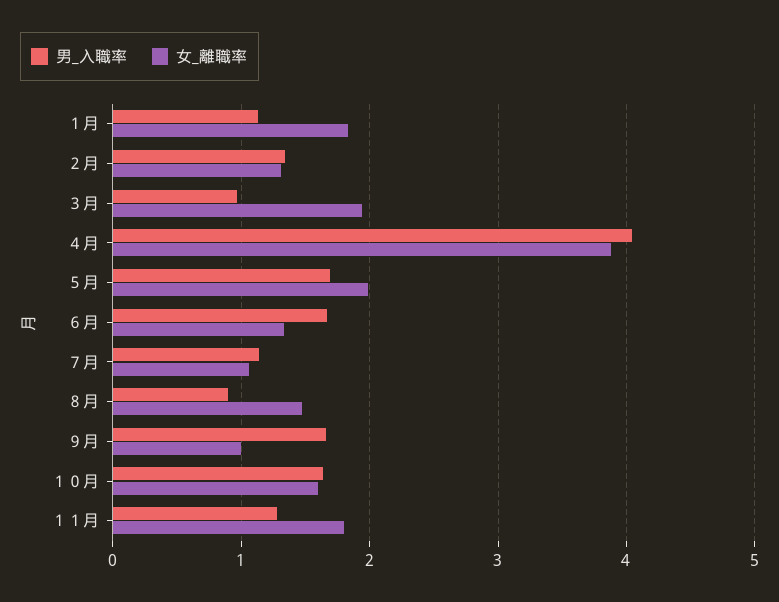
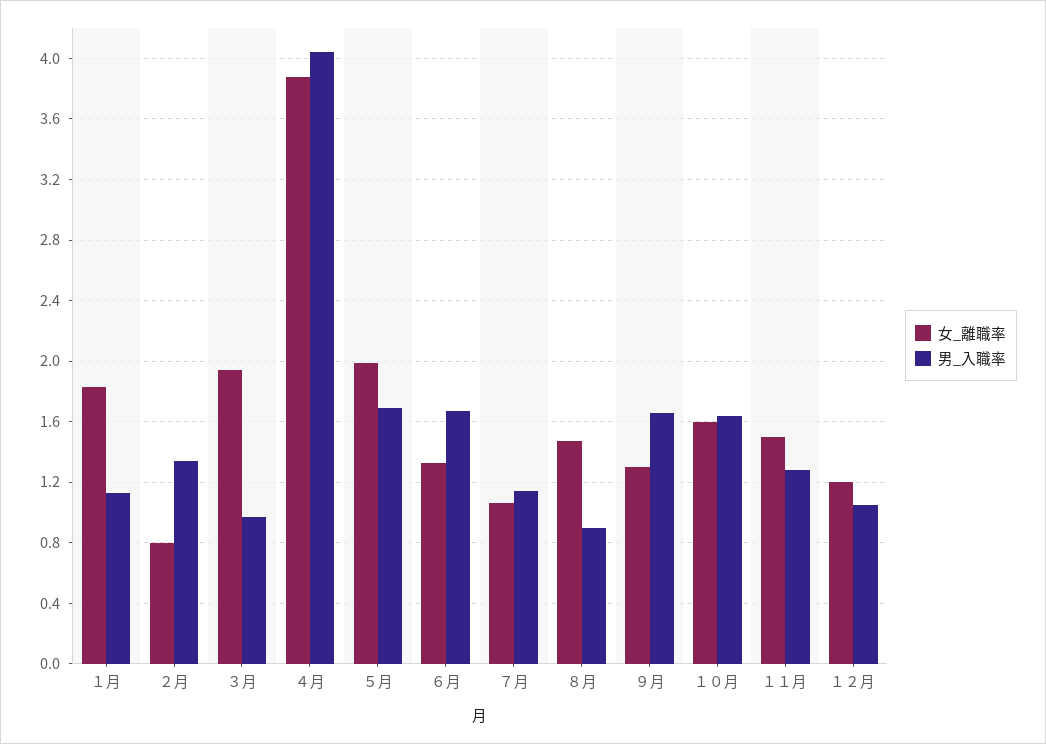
女_離職率, ２月: 1.3 -> 0.8
女_離職率, ９月: 1 -> 1.3
女_離職率, １１月: 1.8 -> 1.5
女_離職率, １２月: none -> 1.2
男_入職率, １２月: none -> 1.05

